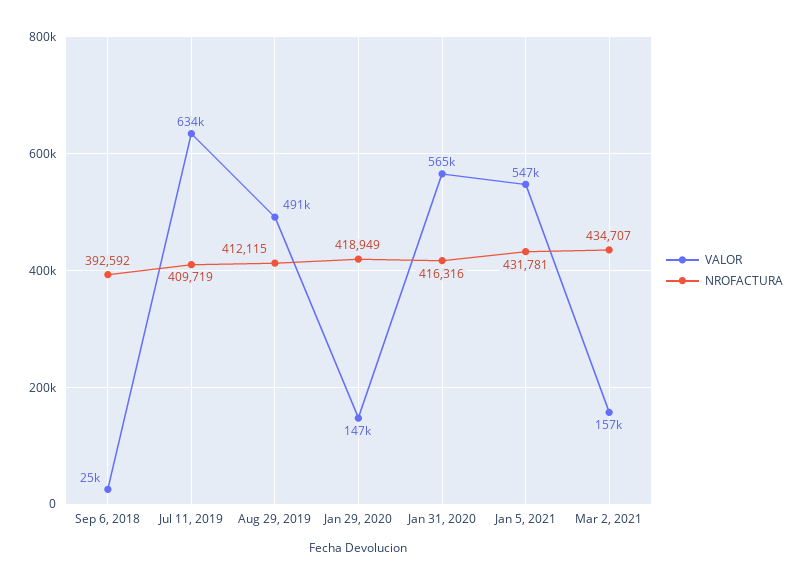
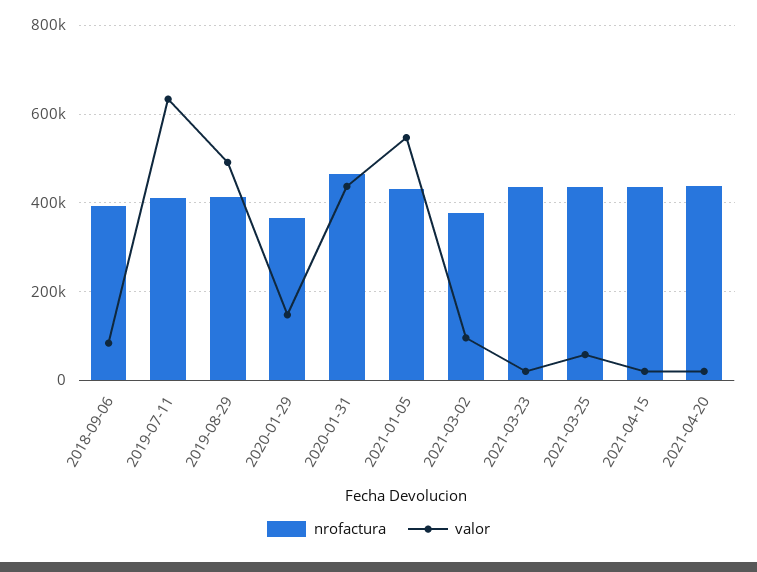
VALOR, Sep 6, 2018: 25000 -> 80000
NROFACTURA, Jan 29, 2020: 418949 -> 360000
VALOR, Jan 31, 2020: 565000 -> 440000
NROFACTURA, Jan 31, 2020: 416316 -> 460000
VALOR, Mar 2, 2021: 157000 -> 100000
NROFACTURA, Mar 2, 2021: 434707 -> 380000
NROFACTURA, 2021-03-23: none -> 440000
VALOR, 2021-03-23: none -> 20000
NROFACTURA, 2021-03-25: none -> 440000
VALOR, 2021-03-25: none -> 60000
NROFACTURA, 2021-04-15: none -> 440000
VALOR, 2021-04-15: none -> 20000
NROFACTURA, 2021-04-20: none -> 440000
VALOR, 2021-04-20: none -> 20000

